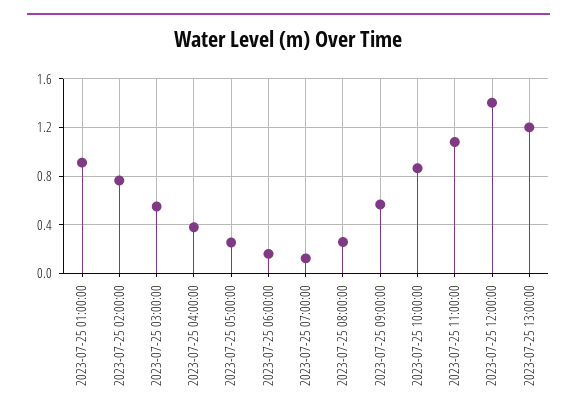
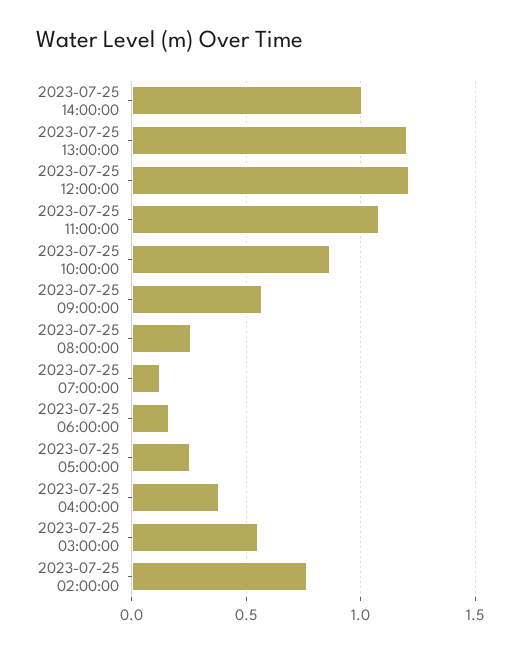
2023-07-25 01:00:00: 0.9 -> none
2023-07-25 12:00:00: 1.4 -> 1.2
2023-07-25 14:00:00: none -> 1

